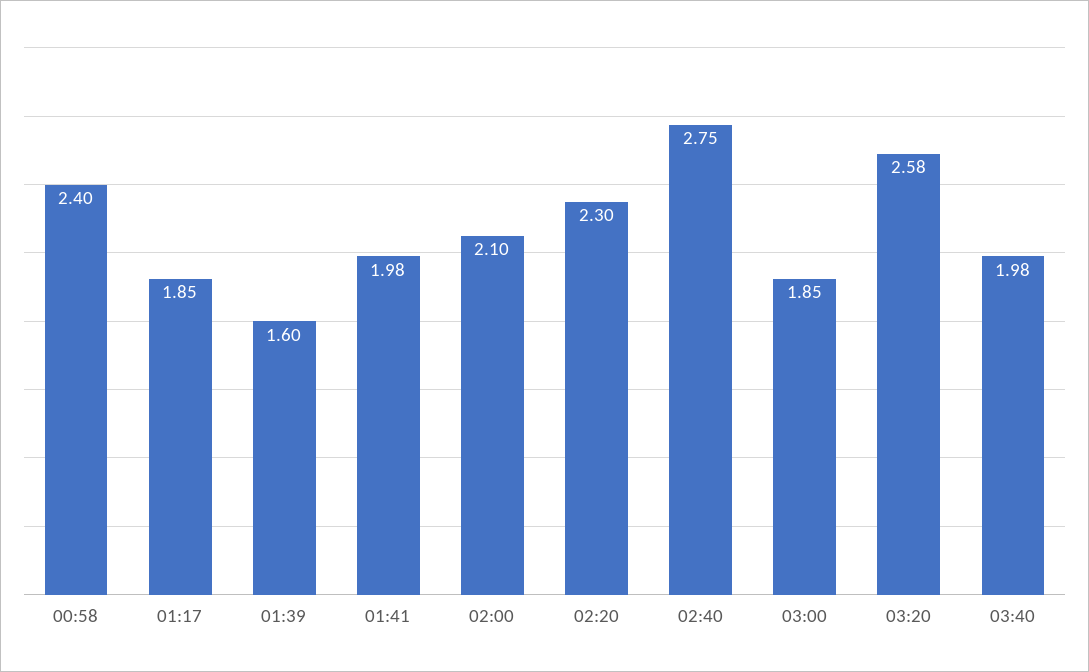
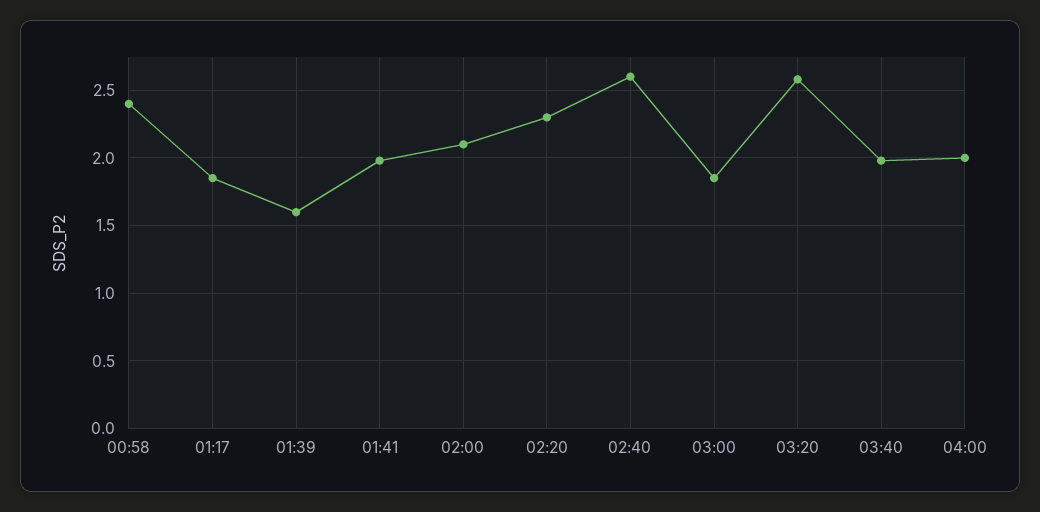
02:40: 2.75 -> 2.6
04:00: none -> 2

